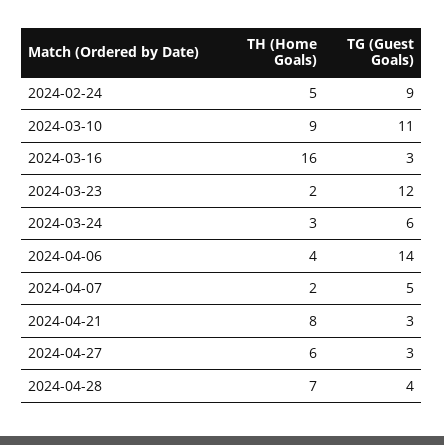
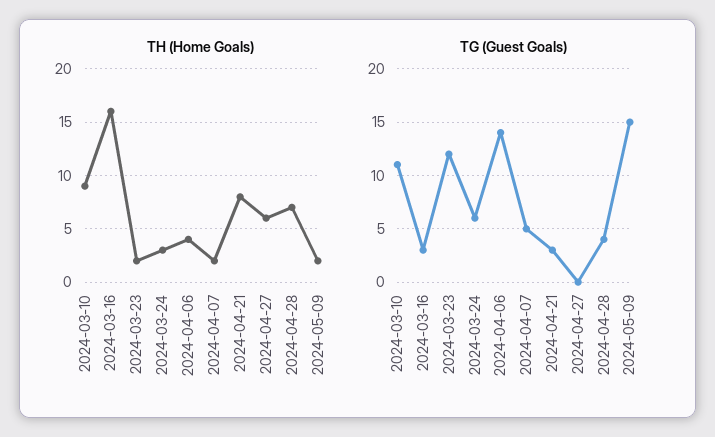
TH (Home Goals), 2024-02-24: 5 -> none
TG (Guest Goals), 2024-02-24: 9 -> none
TG (Guest Goals), 2024-04-27: 3 -> 0
TH (Home Goals), 2024-05-09: none -> 2
TG (Guest Goals), 2024-05-09: none -> 15

